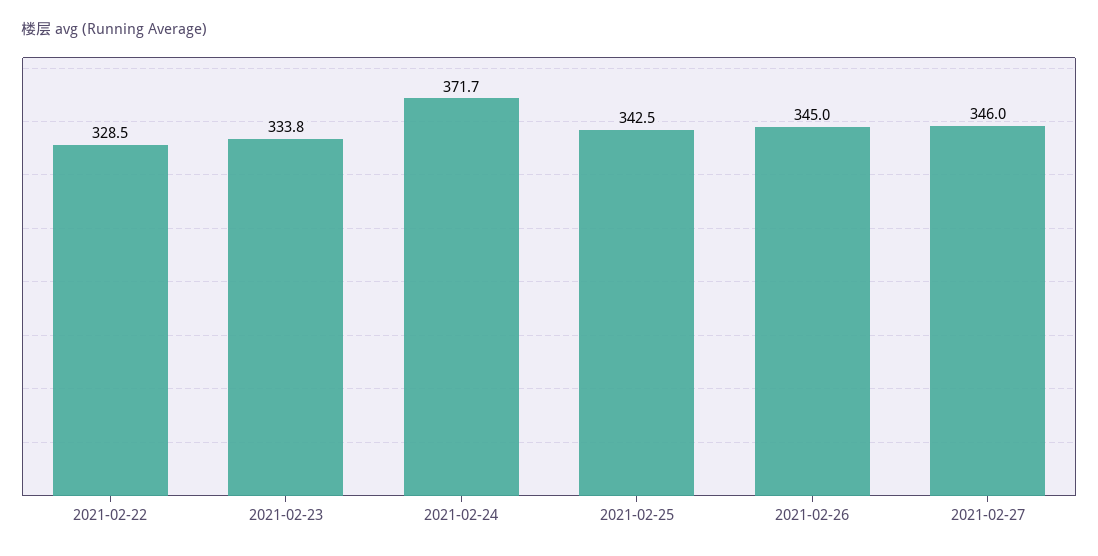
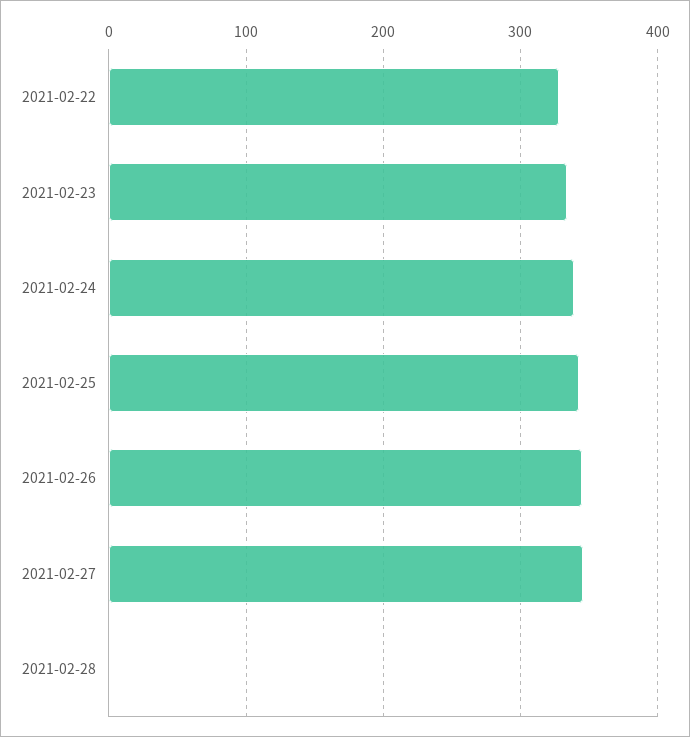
2021-02-24: 371.7 -> 340
2021-02-28: none -> 0

